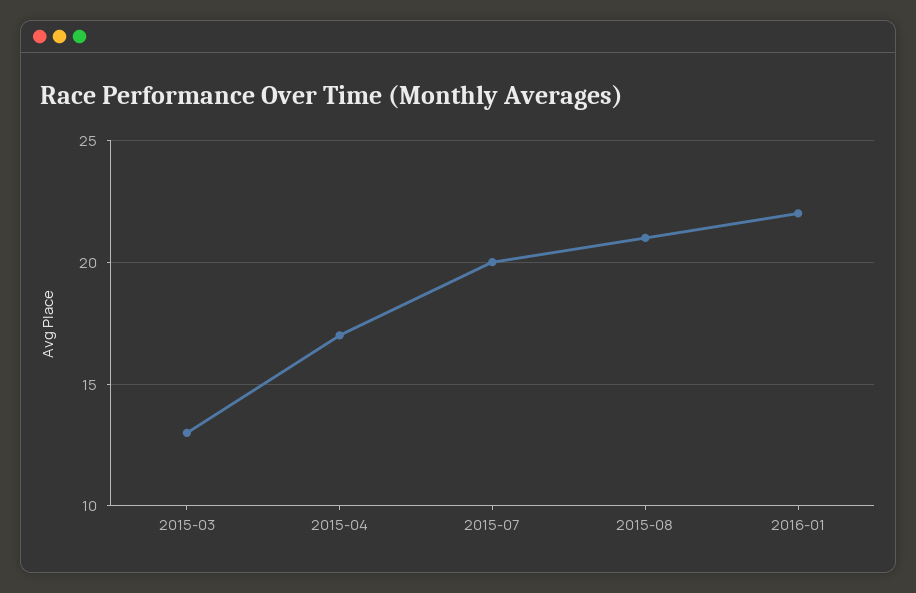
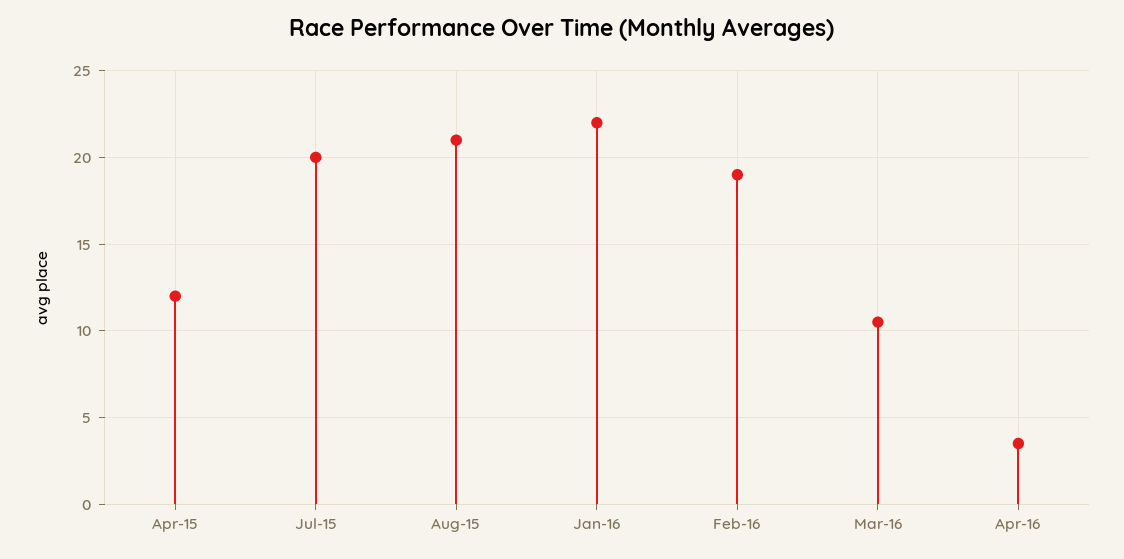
2015-03: 13 -> none
2015-04: 17 -> 12
Feb-16: none -> 19
Mar-16: none -> 10.5
Apr-16: none -> 3.5

